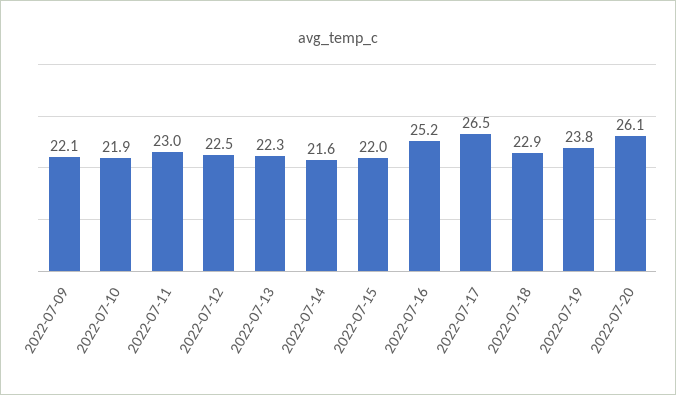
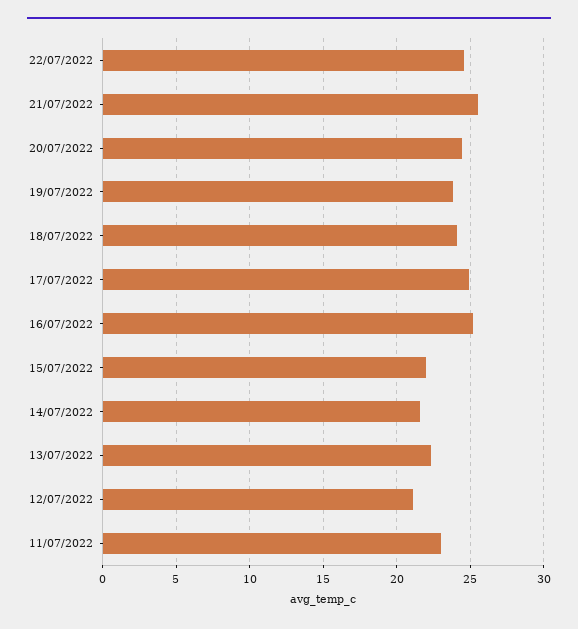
2022-07-09: 22.1 -> none
2022-07-10: 21.9 -> none
2022-07-12: 22.5 -> 21
2022-07-17: 26.5 -> 25
2022-07-18: 22.9 -> 24
2022-07-20: 26.1 -> 24.5
22/07/2022: none -> 24.5
21/07/2022: none -> 25.5

